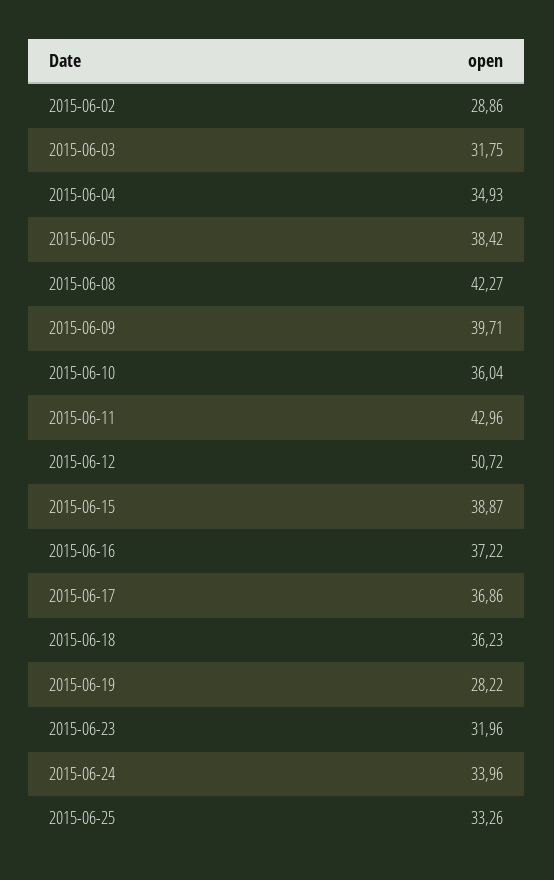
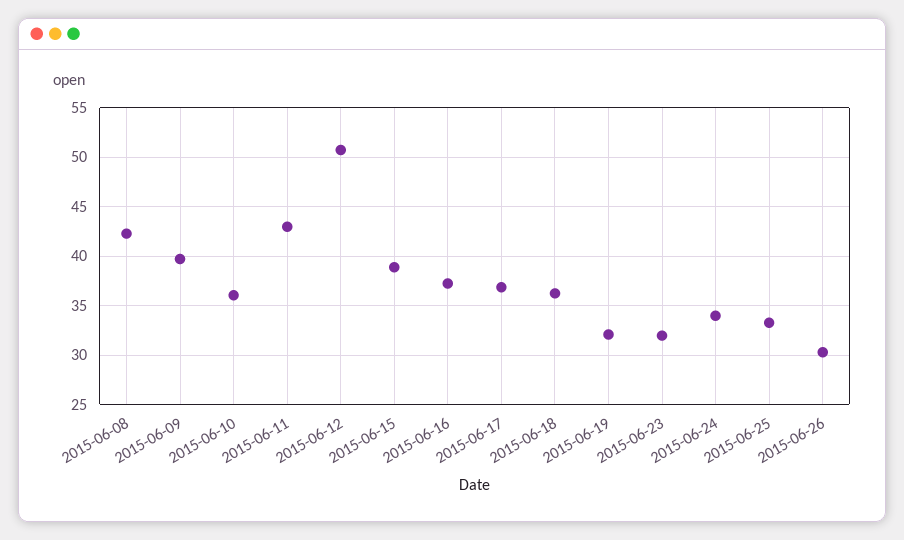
2015-06-02: 28.86 -> none
2015-06-03: 31.75 -> none
2015-06-04: 34.93 -> none
2015-06-05: 38.42 -> none
2015-06-19: 28.22 -> 32
2015-06-26: none -> 30

